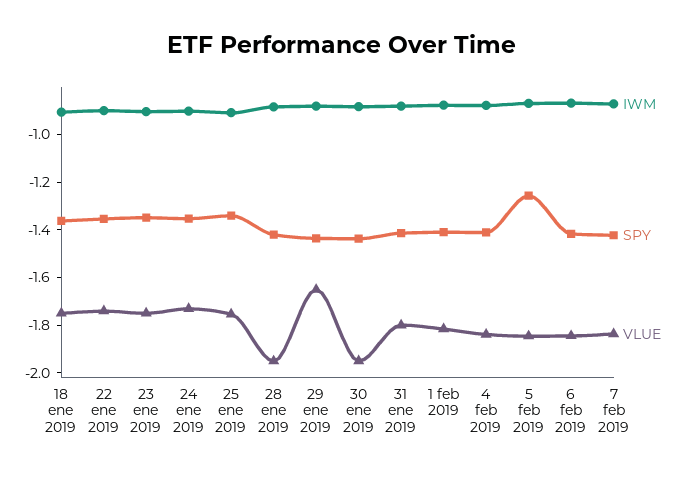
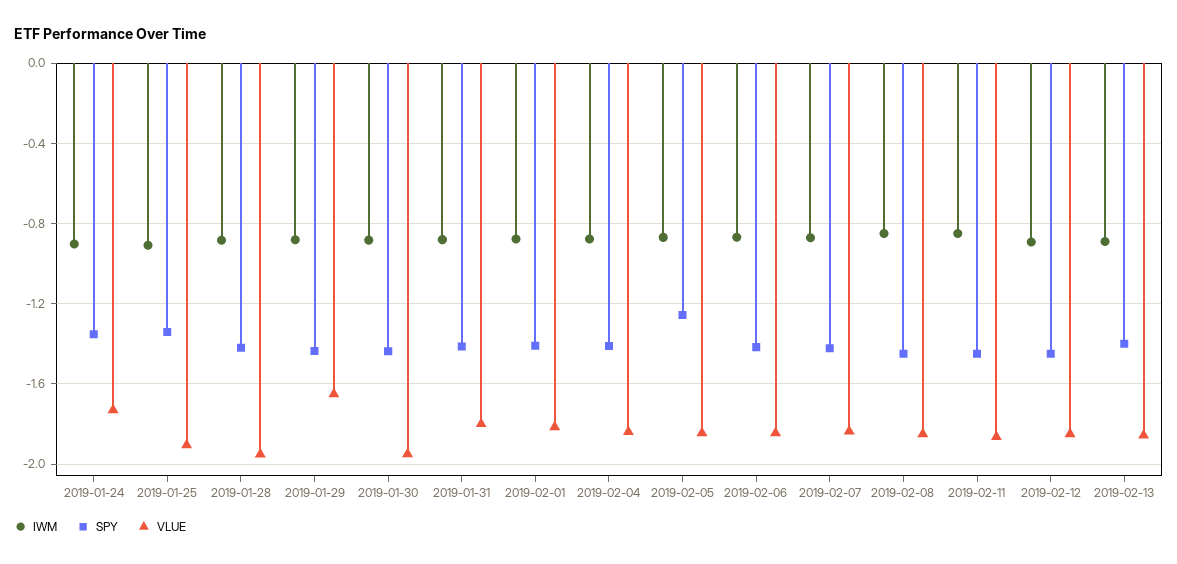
IWM, 18 ene 2019: -0.9 -> none
SPY, 18 ene 2019: -1.35 -> none
VLUE, 18 ene 2019: -1.75 -> none
IWM, 22 ene 2019: -0.9 -> none
SPY, 22 ene 2019: -1.35 -> none
VLUE, 22 ene 2019: -1.75 -> none
IWM, 23 ene 2019: -0.9 -> none
SPY, 23 ene 2019: -1.35 -> none
VLUE, 23 ene 2019: -1.75 -> none
VLUE, 25 ene 2019: -1.75 -> -1.9
IWM, 2019-02-08: none -> -0.85
SPY, 2019-02-08: none -> -1.45
VLUE, 2019-02-08: none -> -1.85
IWM, 2019-02-11: none -> -0.85
SPY, 2019-02-11: none -> -1.45
VLUE, 2019-02-11: none -> -1.85
IWM, 2019-02-12: none -> -0.9
SPY, 2019-02-12: none -> -1.45
VLUE, 2019-02-12: none -> -1.85
IWM, 2019-02-13: none -> -0.9
SPY, 2019-02-13: none -> -1.4
VLUE, 2019-02-13: none -> -1.85

